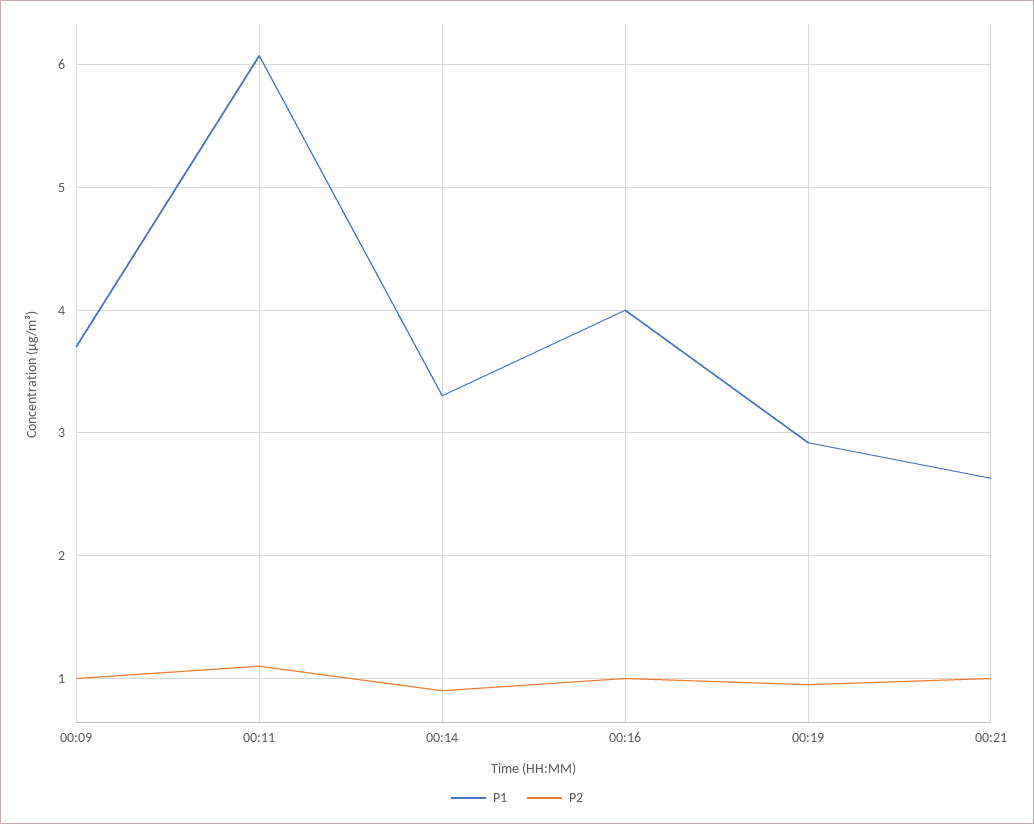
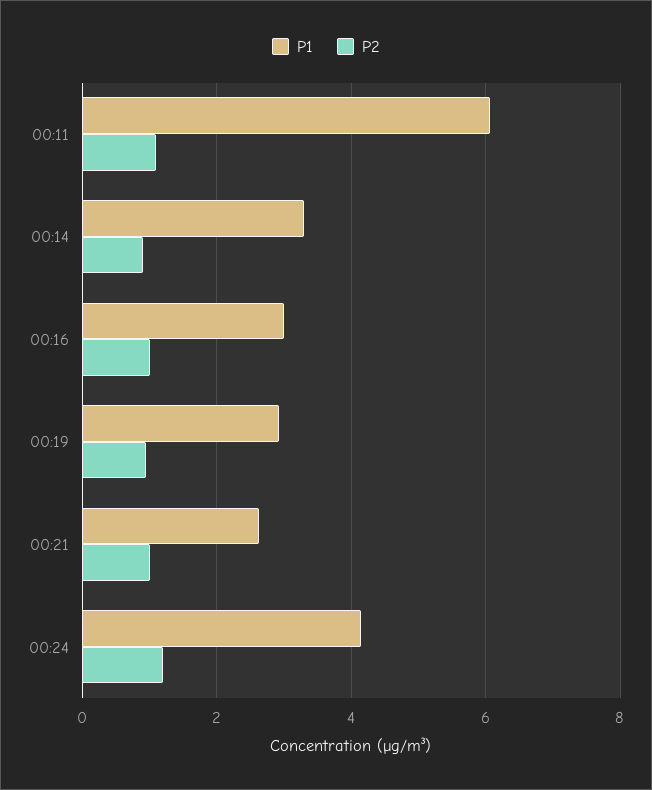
P1, 00:09: 3.7 -> none
P2, 00:09: 1 -> none
P1, 00:16: 4 -> 3
P1, 00:24: none -> 4.2
P2, 00:24: none -> 1.2

